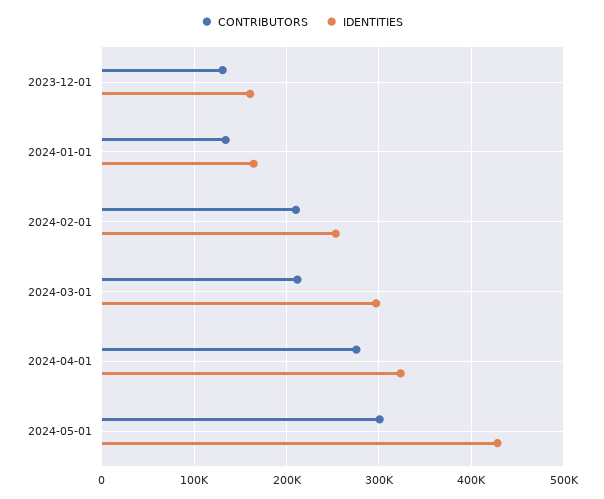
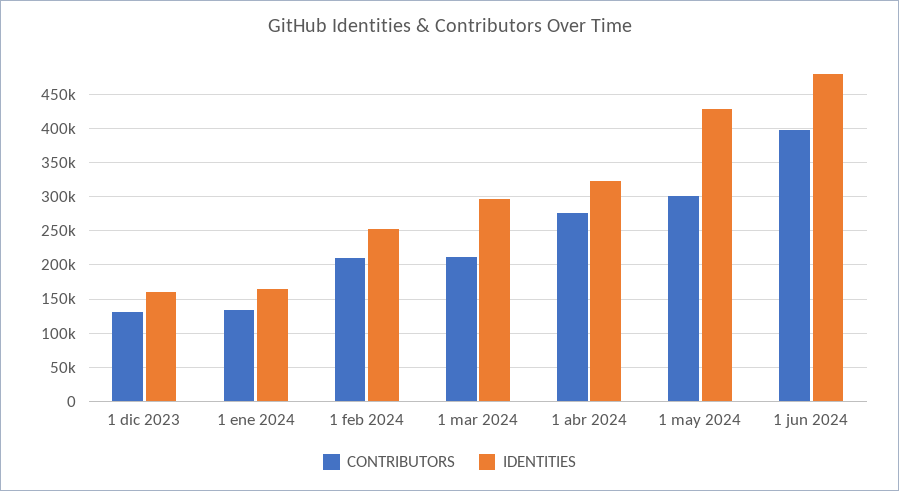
CONTRIBUTORS, 1 jun 2024: none -> 400000
IDENTITIES, 1 jun 2024: none -> 480000

